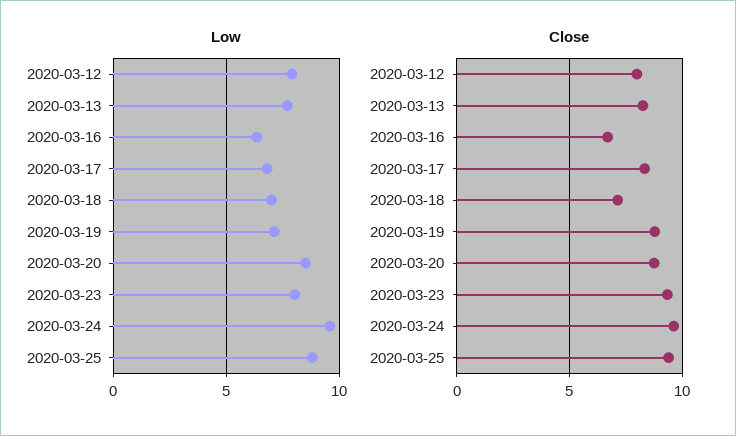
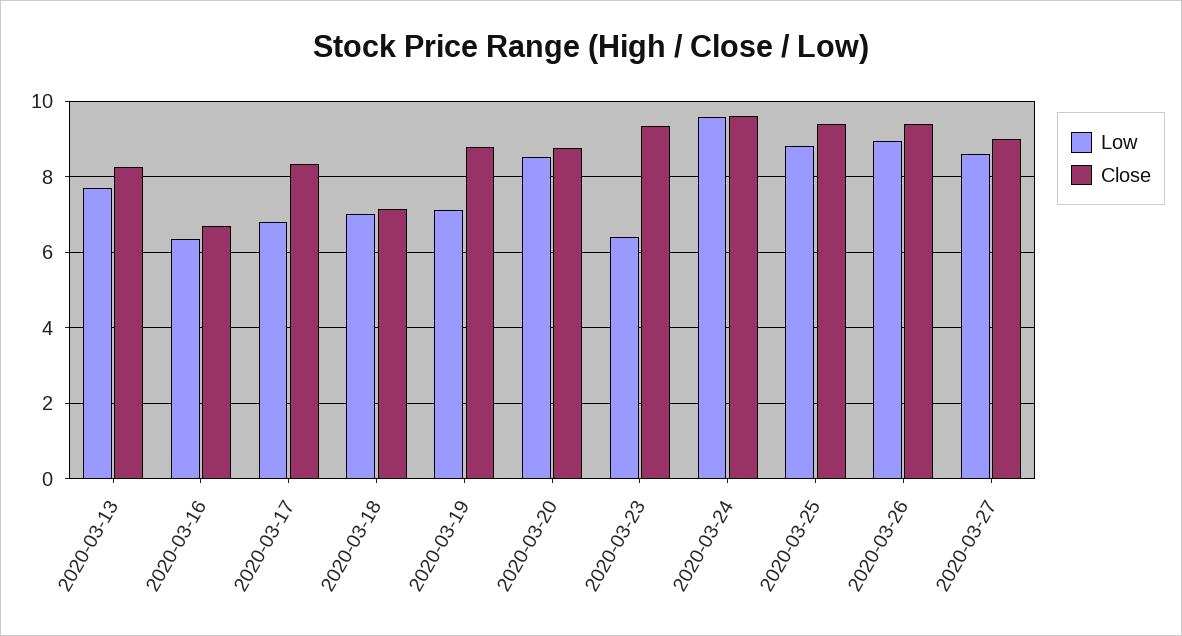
Low, 2020-03-12: 8 -> none
Low, 2020-03-23: 8 -> 6.4
Close, 2020-03-12: 8 -> none
Low, 2020-03-26: none -> 9
Close, 2020-03-26: none -> 9.4
Low, 2020-03-27: none -> 8.6
Close, 2020-03-27: none -> 9

